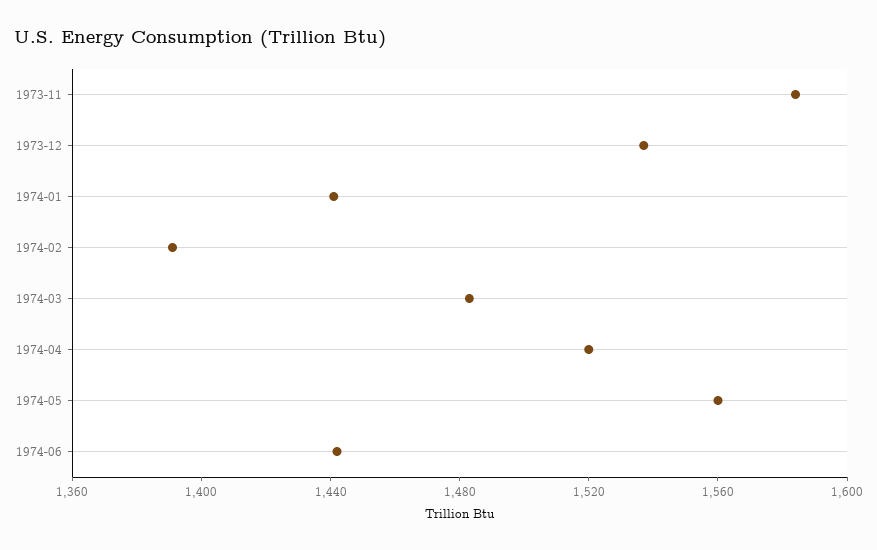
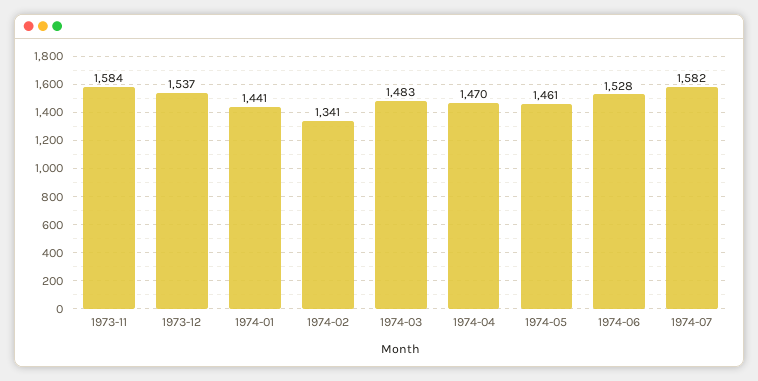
1974-02: 1390 -> 1341
1974-04: 1520 -> 1470
1974-05: 1560 -> 1461
1974-06: 1440 -> 1528
1974-07: none -> 1582

